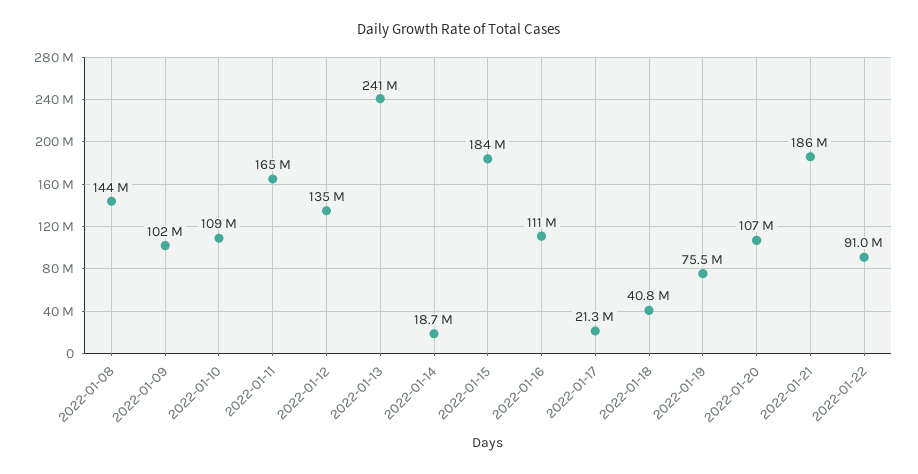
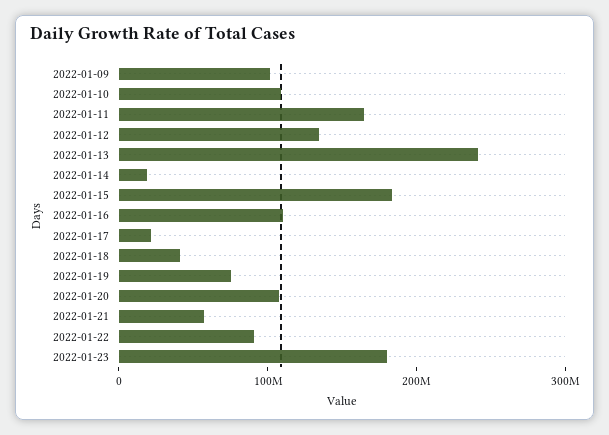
2022-01-08: 144000000 -> none
2022-01-21: 186000000 -> 60000000
2022-01-23: none -> 180000000

